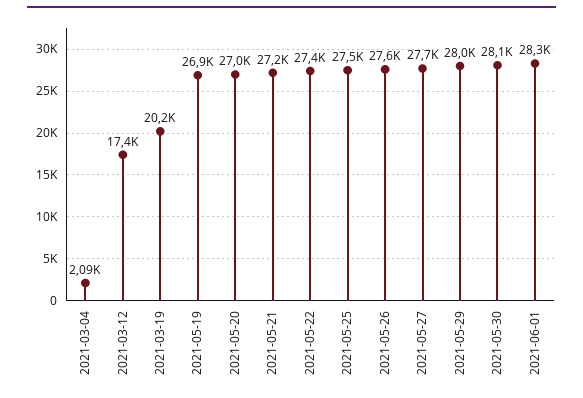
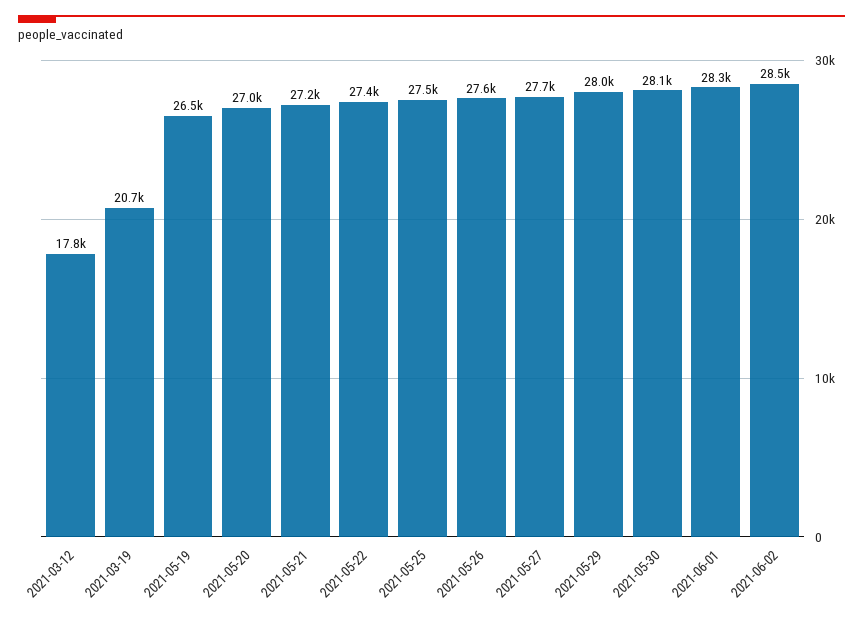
2021-03-04: 2090 -> none
2021-03-12: 17400 -> 17800
2021-03-19: 20200 -> 20700
2021-05-19: 26900 -> 26500
2021-06-02: none -> 28500

